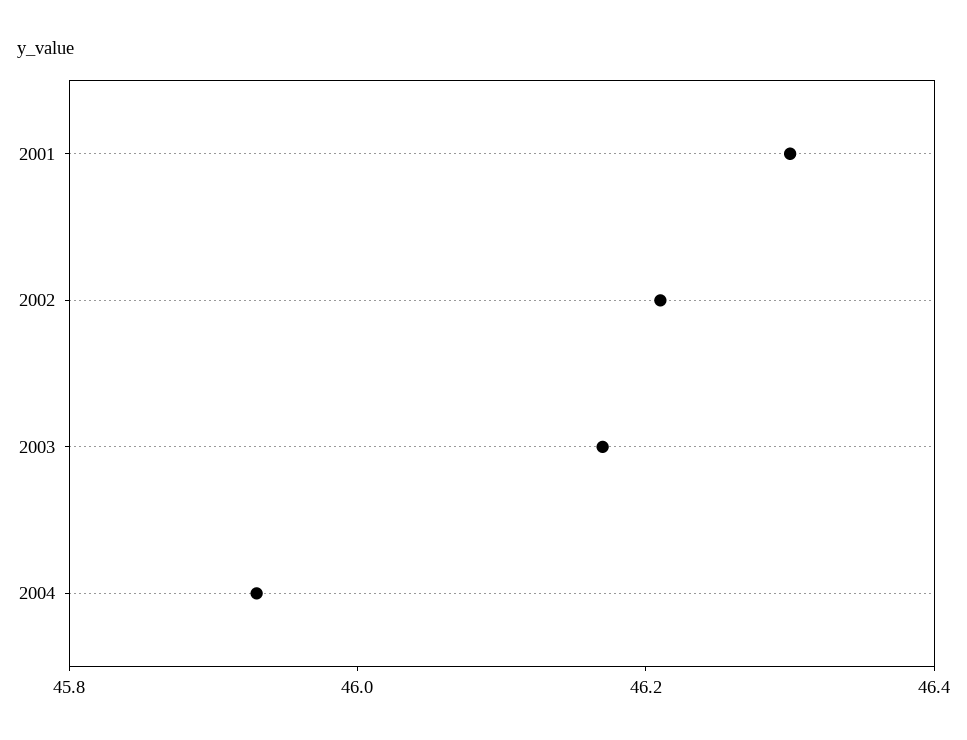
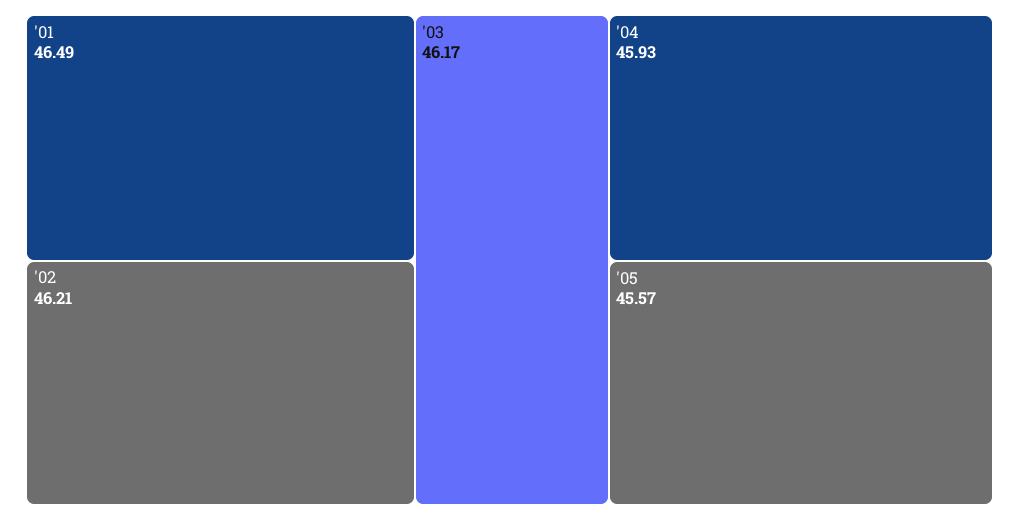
2001: 46.3 -> 46.49
'05: none -> 45.57

